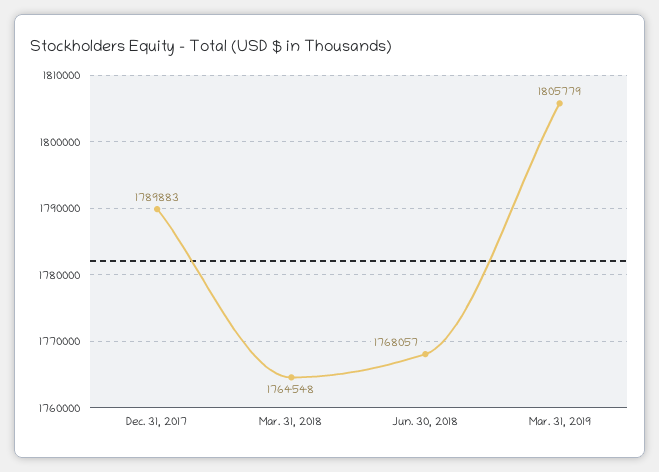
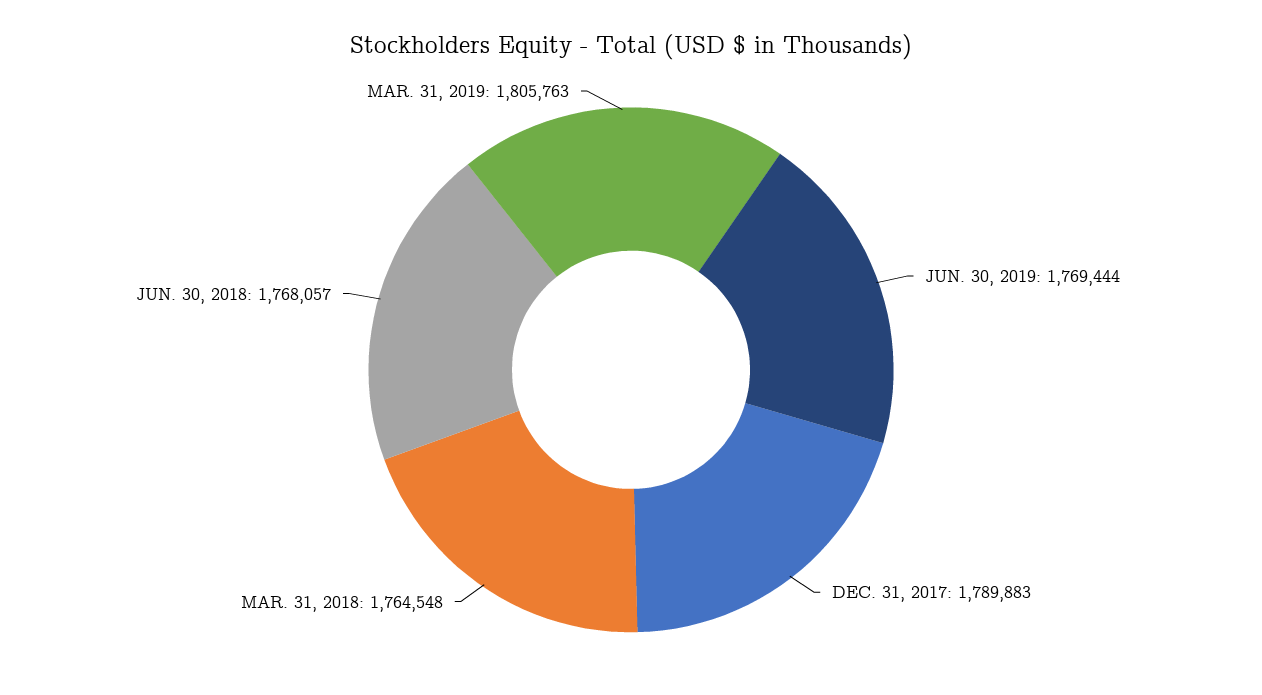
Mar. 31, 2019: 1805779 -> 1805763
JUN. 30, 2019: none -> 1769444

